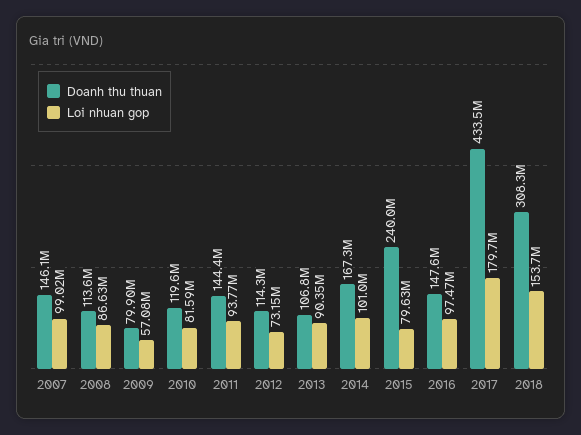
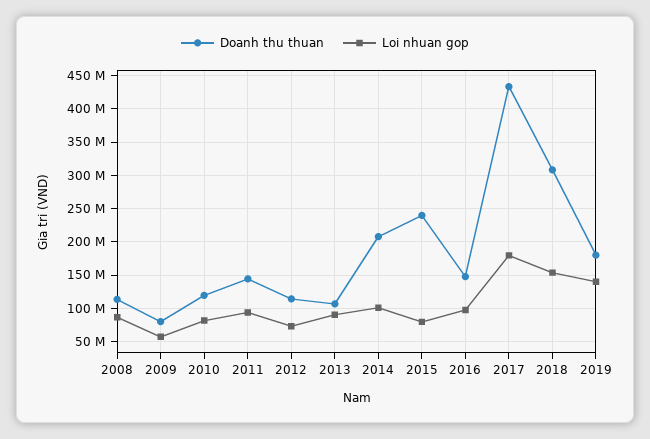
Doanh thu thuan, 2007: 146100000 -> none
Loi nhuan gop, 2007: 99020000 -> none
Doanh thu thuan, 2014: 167300000 -> 210000000
Doanh thu thuan, 2019: none -> 180000000
Loi nhuan gop, 2019: none -> 140000000

